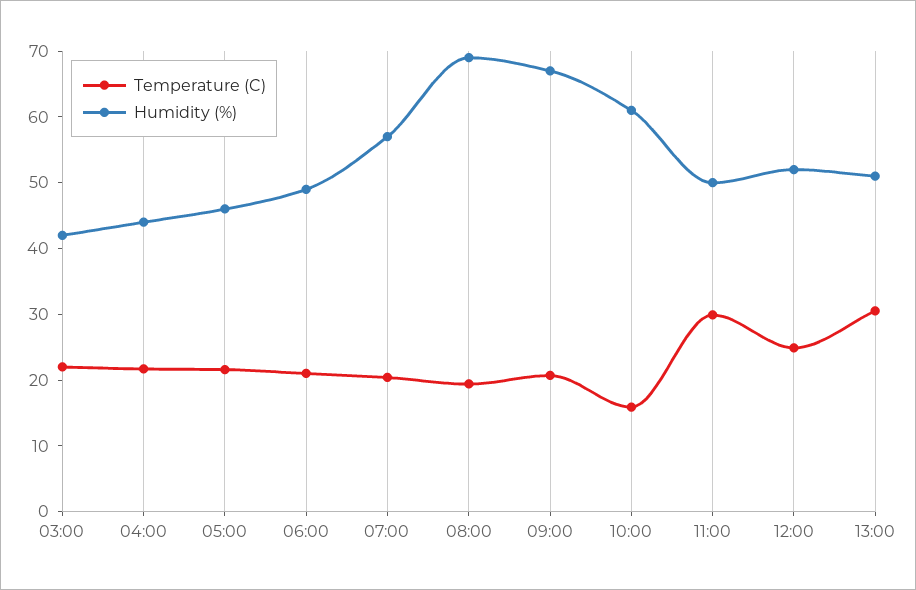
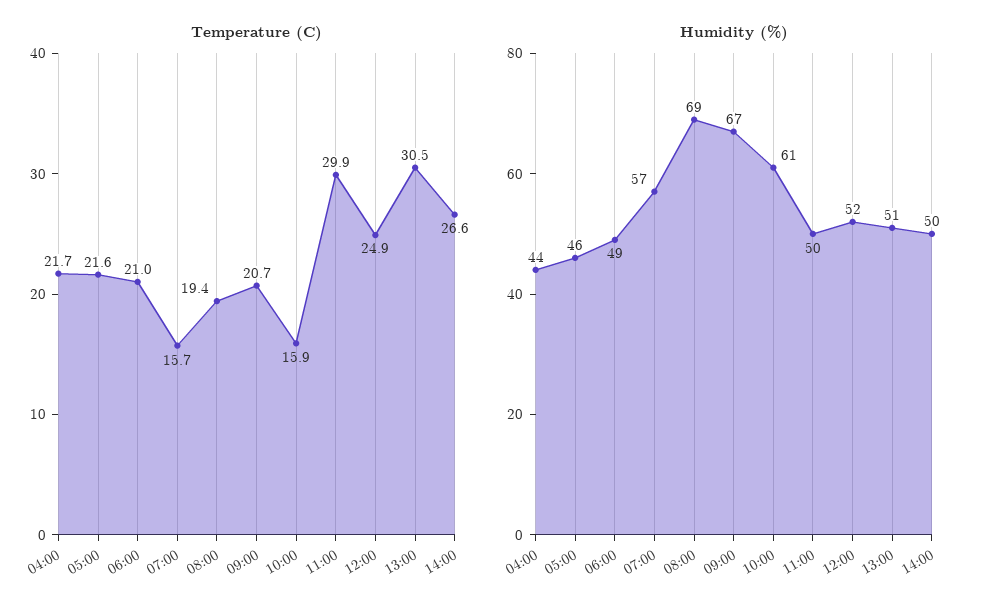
Temperature (C), 03:00: 22 -> none
Humidity (%), 03:00: 42 -> none
Temperature (C), 07:00: 20 -> 15.7
Temperature (C), 14:00: none -> 26.6
Humidity (%), 14:00: none -> 50

